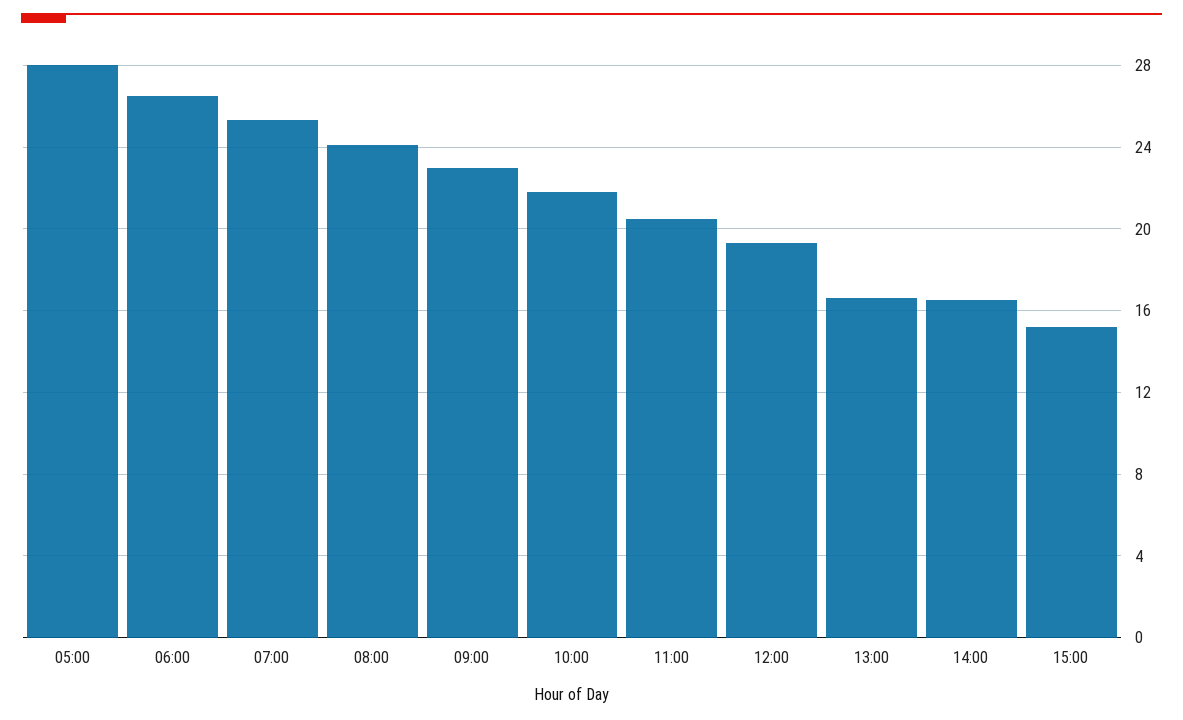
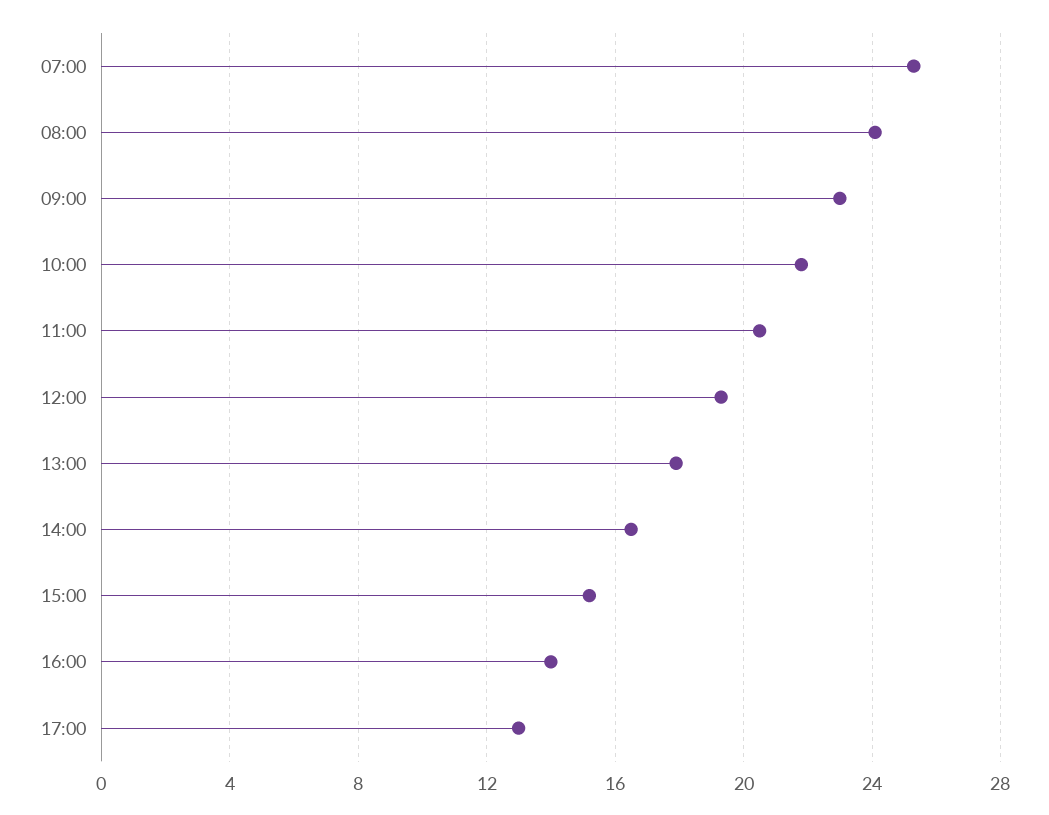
05:00: 28 -> none
06:00: 26.5 -> none
13:00: 16.5 -> 18
16:00: none -> 14
17:00: none -> 13

